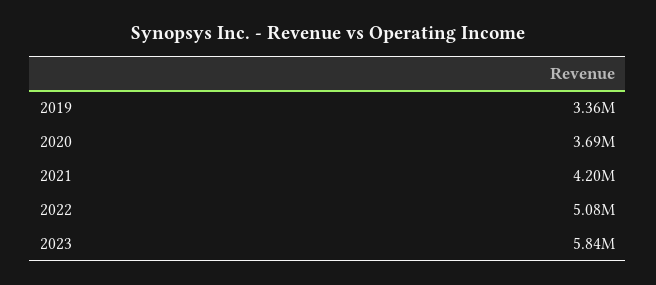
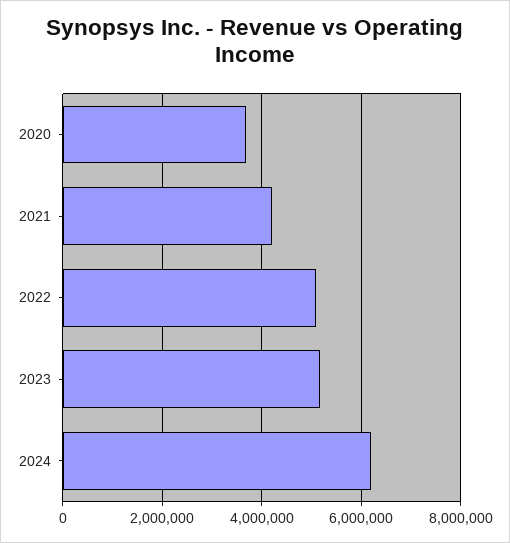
2019: 3360000 -> none
2023: 5840000 -> 5200000
2024: none -> 6200000

